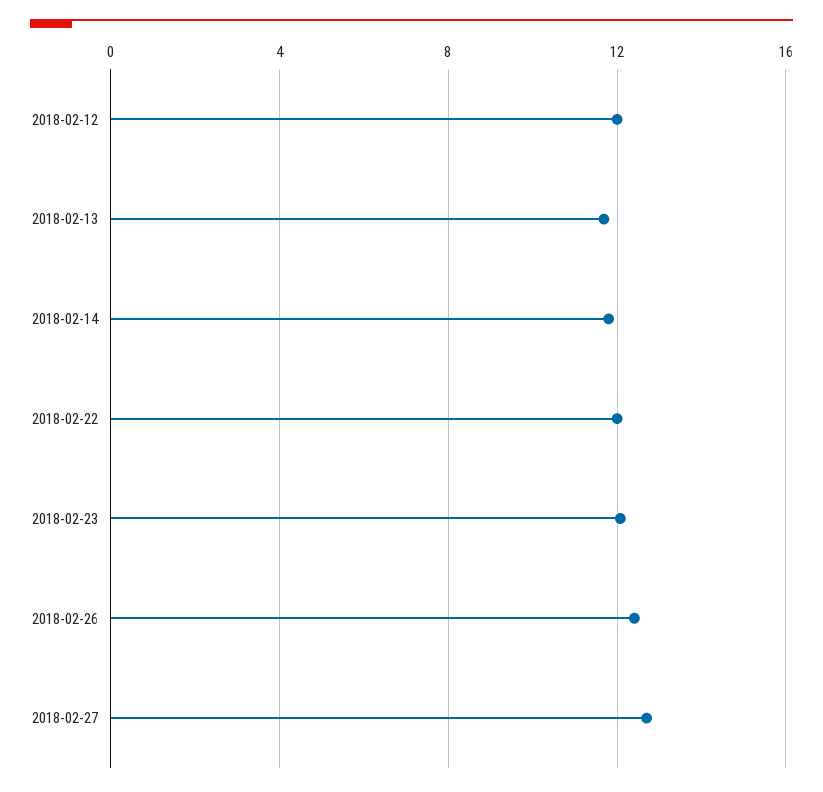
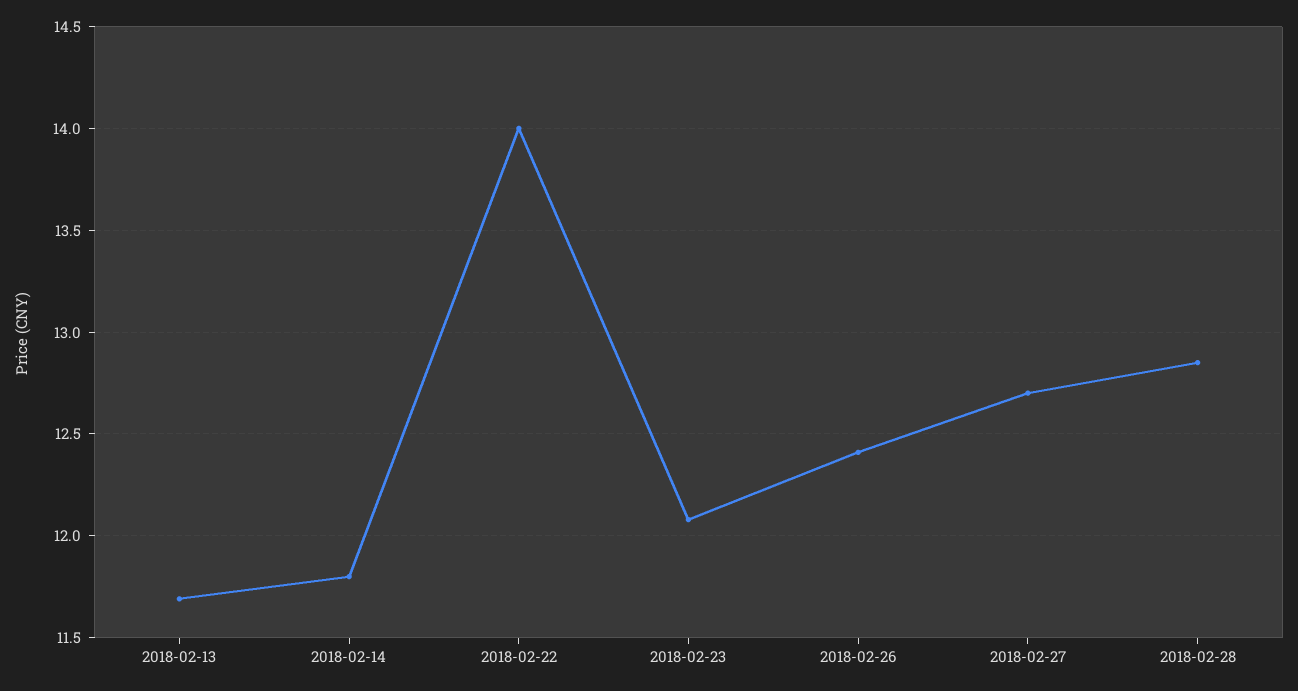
2018-02-12: 12 -> none
2018-02-22: 12 -> 14
2018-02-28: none -> 12.85

